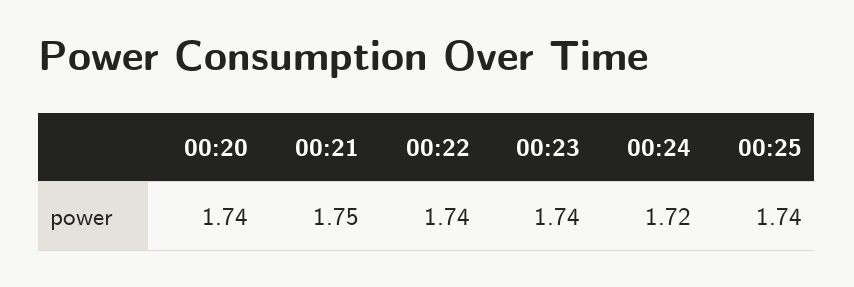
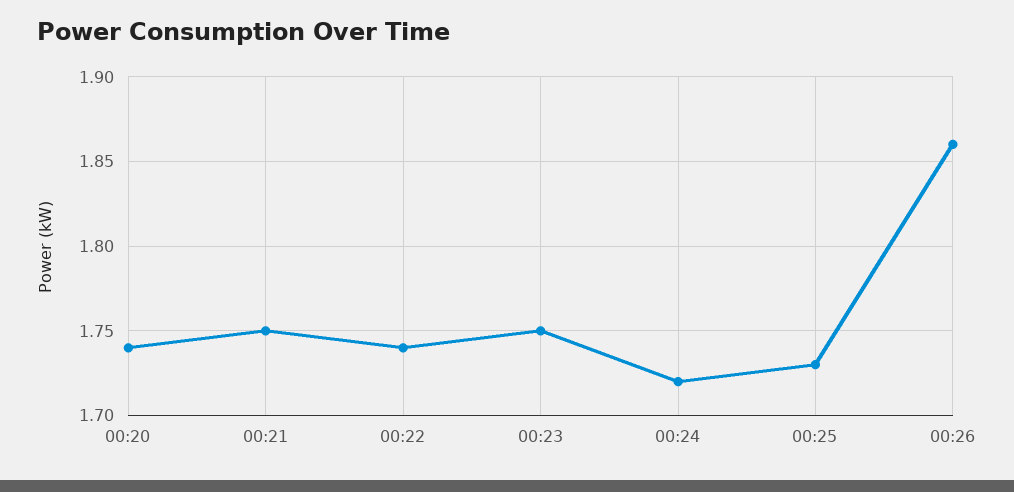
00:23: 1.74 -> 1.75
00:25: 1.74 -> 1.73
00:26: none -> 1.86

